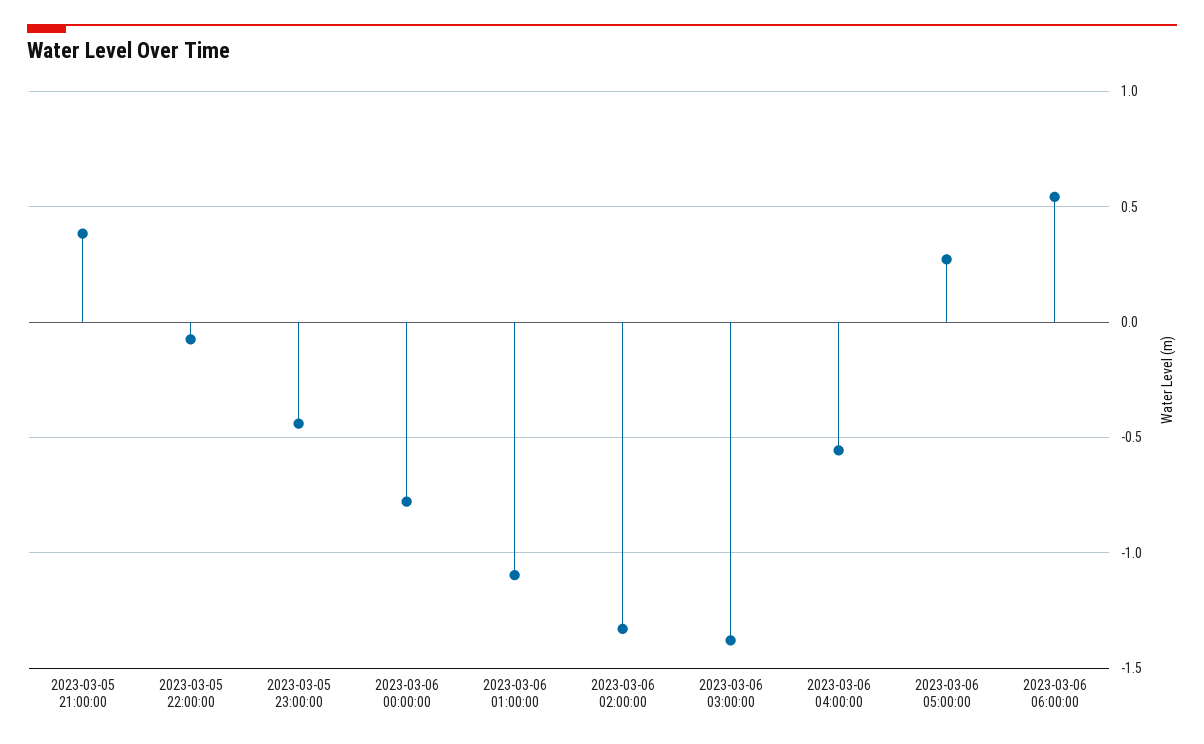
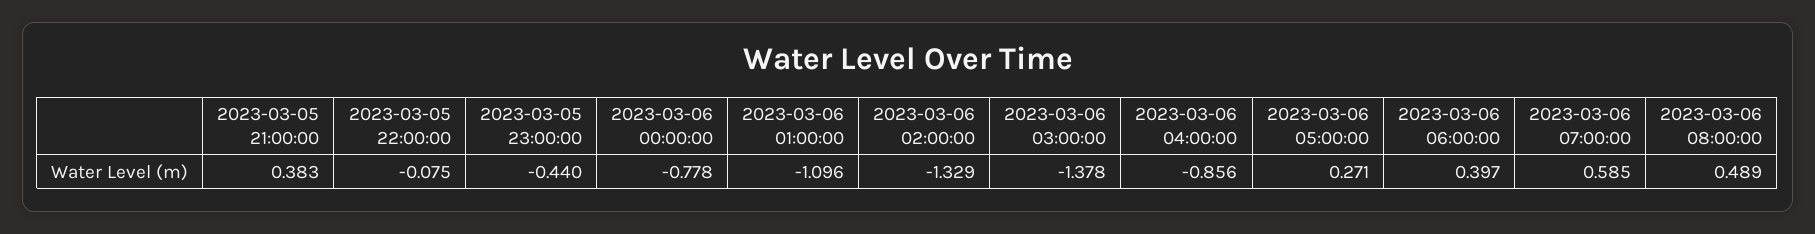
2023-03-06 04:00:00: -0.55 -> -0.856
2023-03-06 06:00:00: 0.55 -> 0.397
2023-03-06 07:00:00: none -> 0.585
2023-03-06 08:00:00: none -> 0.489

